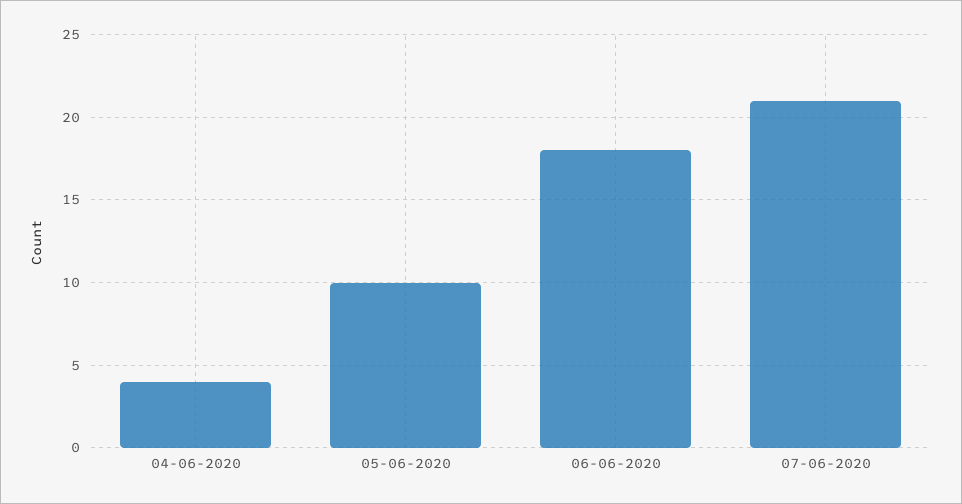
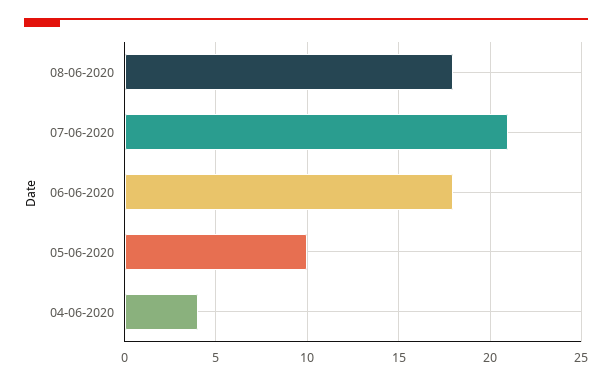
08-06-2020: none -> 18

